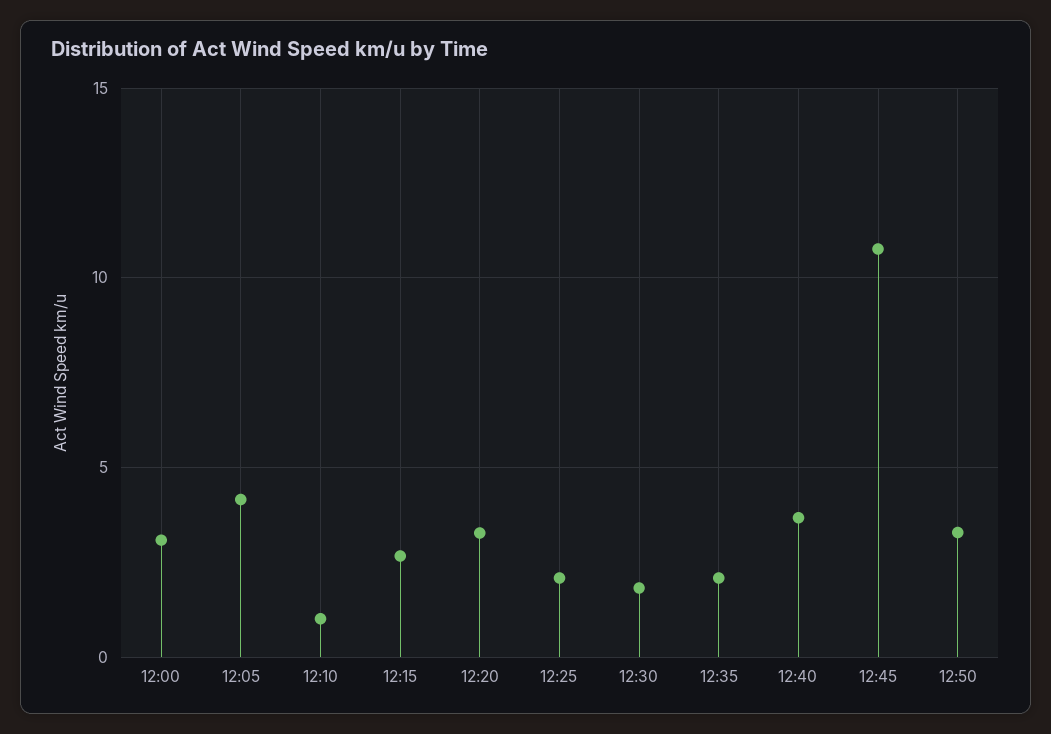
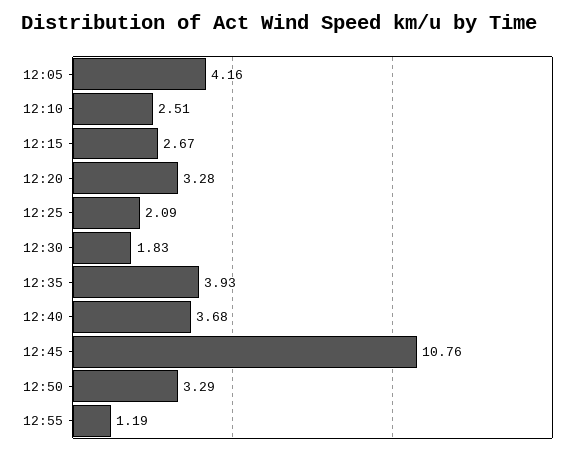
12:00: 3 -> none
12:10: 1 -> 2.51
12:35: 2 -> 3.93
12:55: none -> 1.19

